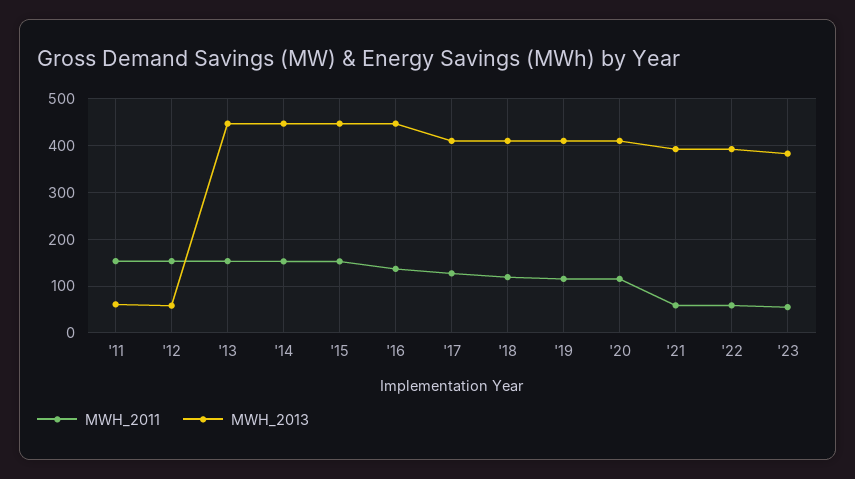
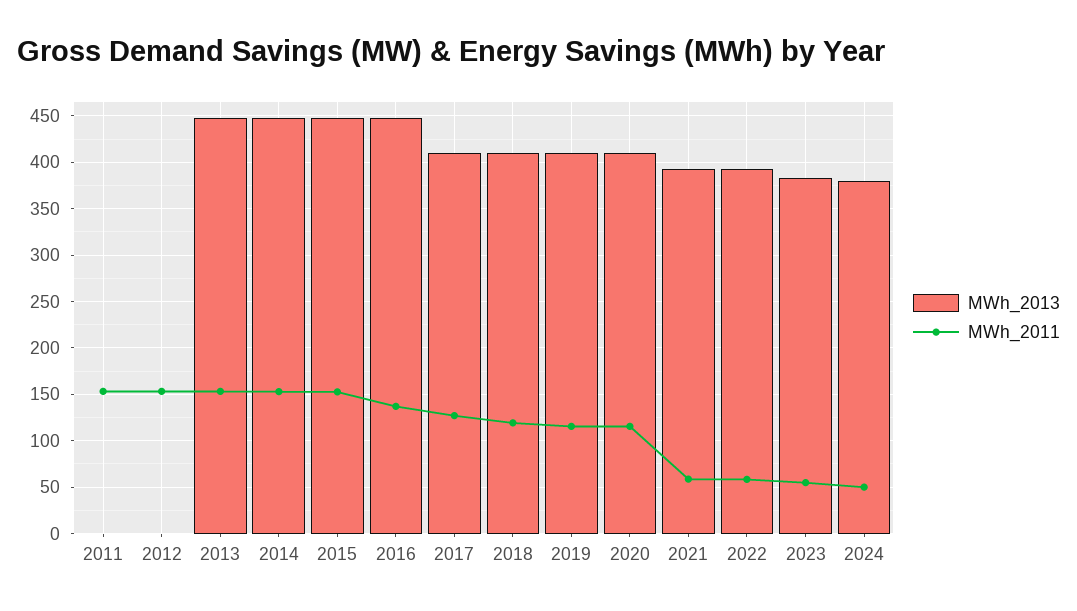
MWH_2013, '11: 60 -> 0
MWH_2013, '12: 60 -> 0
MWH_2013, 2024: none -> 380
MWH_2011, 2024: none -> 50

